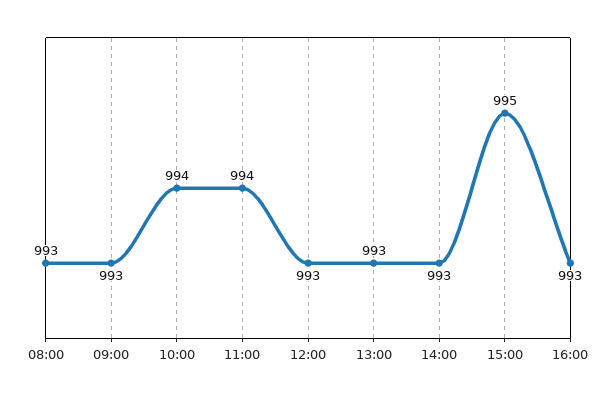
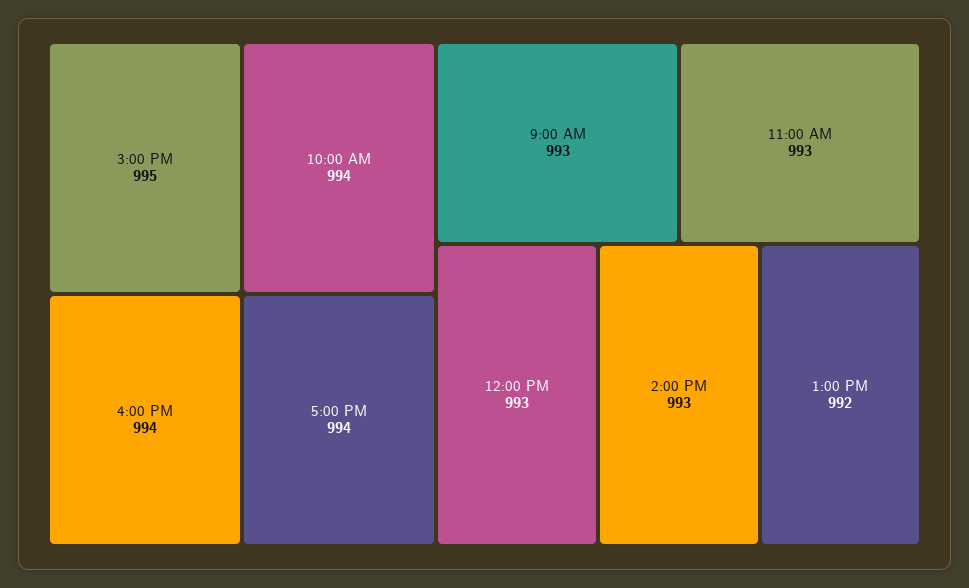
08:00: 993 -> none
11:00: 994 -> 993
13:00: 993 -> 992
16:00: 993 -> 994
5:00 PM: none -> 994

